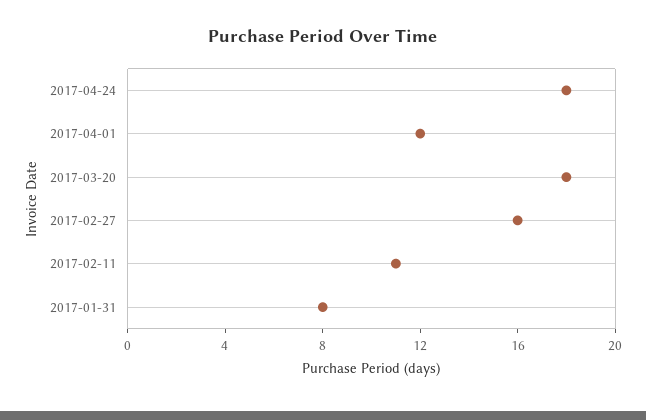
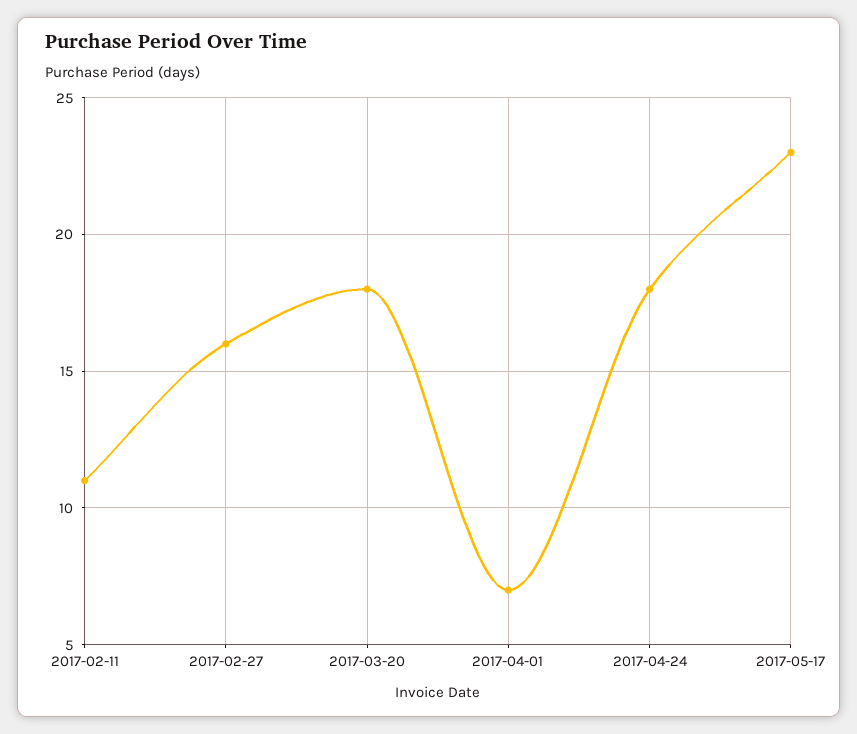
2017-04-01: 12 -> 7
2017-01-31: 8 -> none
2017-05-17: none -> 23

